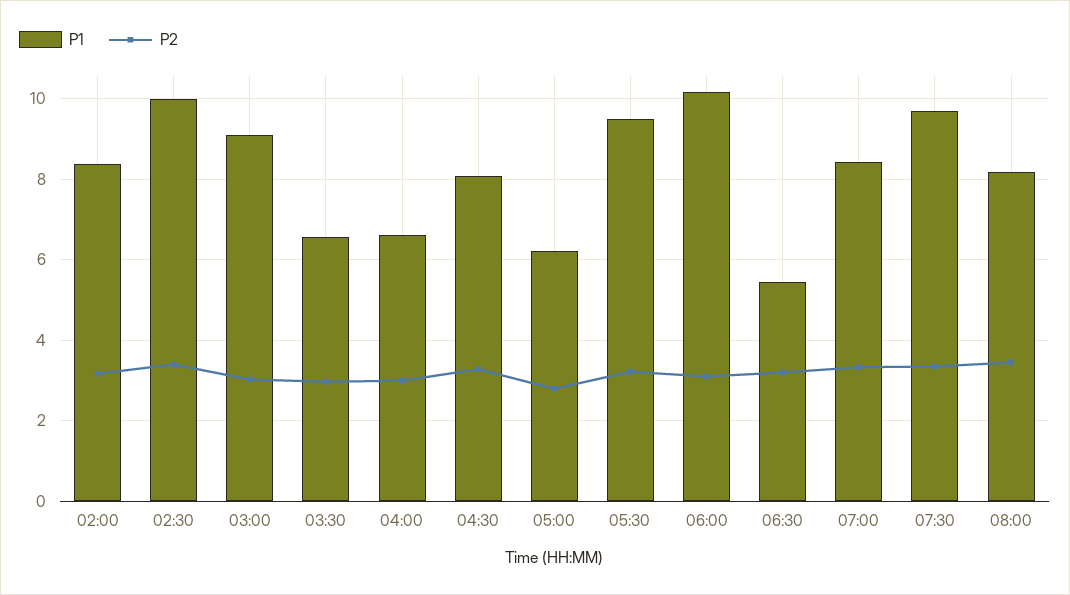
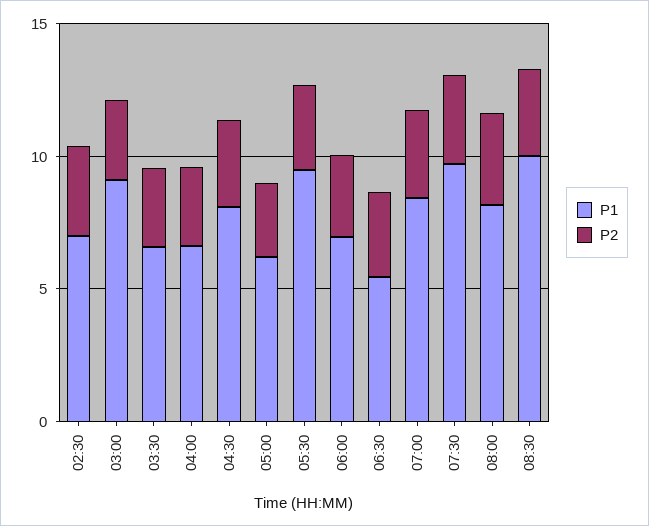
P1, 02:00: 8.4 -> none
P2, 02:00: 3.2 -> none
P1, 02:30: 10 -> 7
P1, 06:00: 10.2 -> 7
P1, 08:30: none -> 10
P2, 08:30: none -> 3

